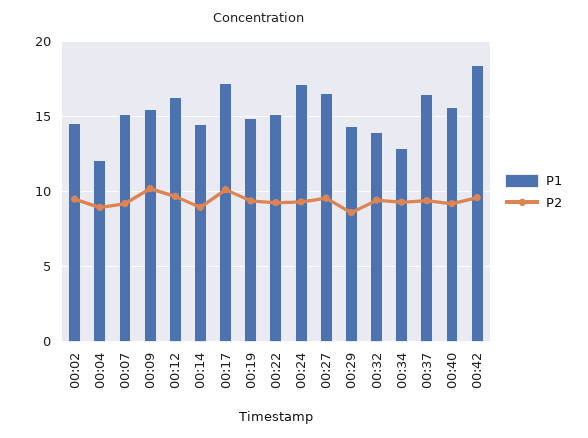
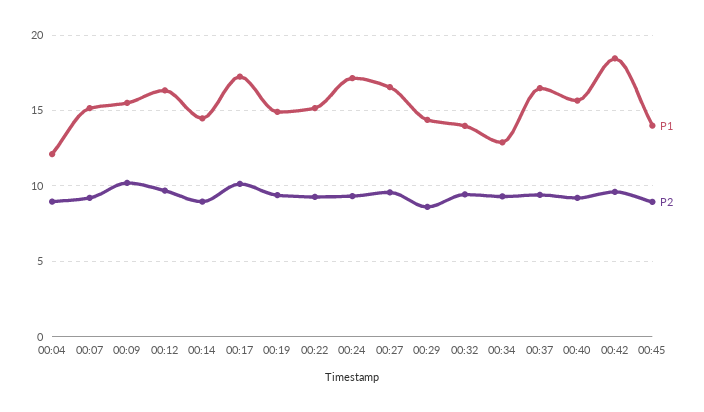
P1, 00:02: 14.5 -> none
P2, 00:02: 9.5 -> none
P1, 00:45: none -> 14
P2, 00:45: none -> 9

